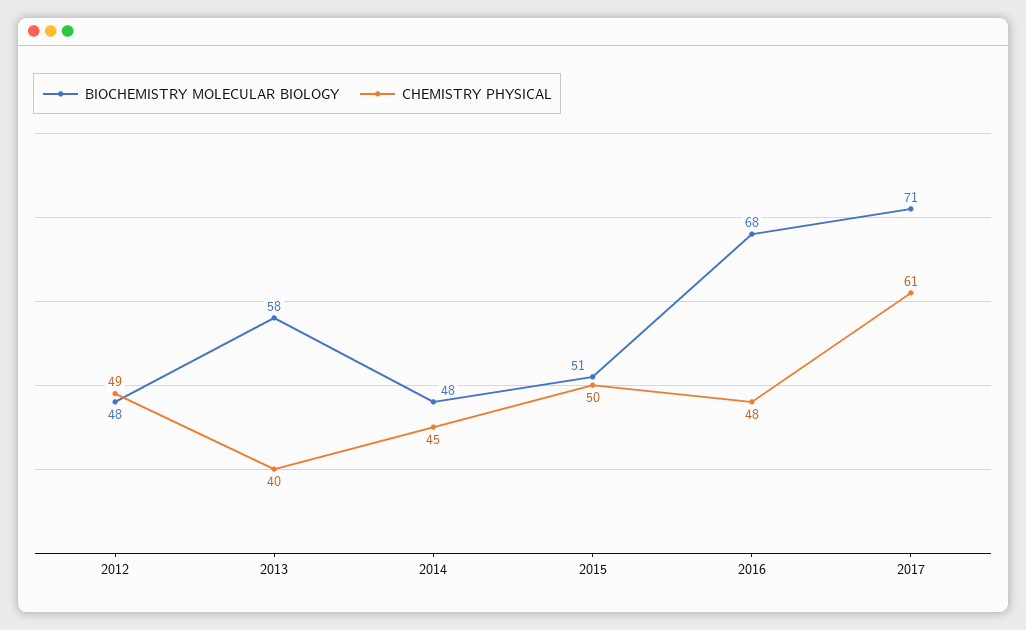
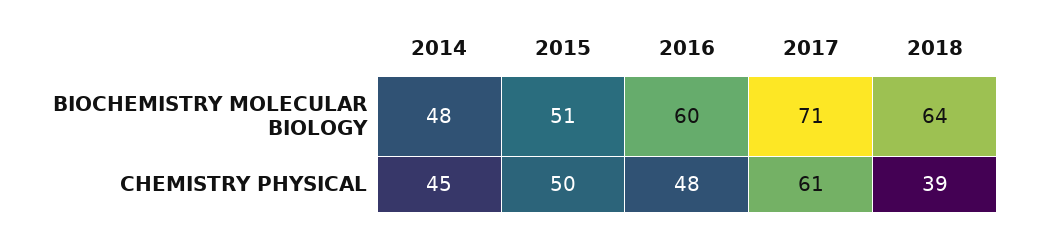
BIOCHEMISTRY MOLECULAR BIOLOGY, 2012: 48 -> none
CHEMISTRY PHYSICAL, 2012: 49 -> none
BIOCHEMISTRY MOLECULAR BIOLOGY, 2013: 58 -> none
CHEMISTRY PHYSICAL, 2013: 40 -> none
BIOCHEMISTRY MOLECULAR BIOLOGY, 2016: 68 -> 60
BIOCHEMISTRY MOLECULAR BIOLOGY, 2018: none -> 64
CHEMISTRY PHYSICAL, 2018: none -> 39

